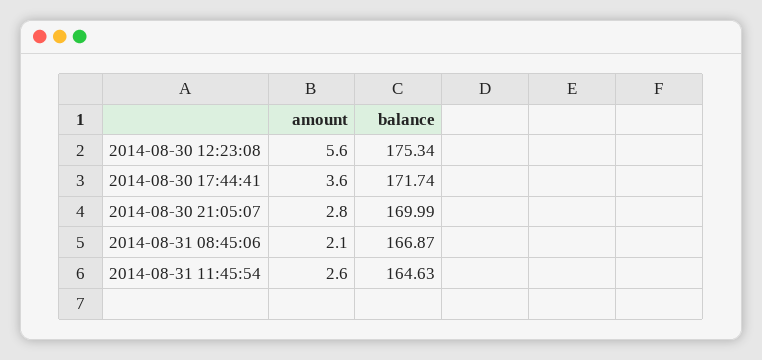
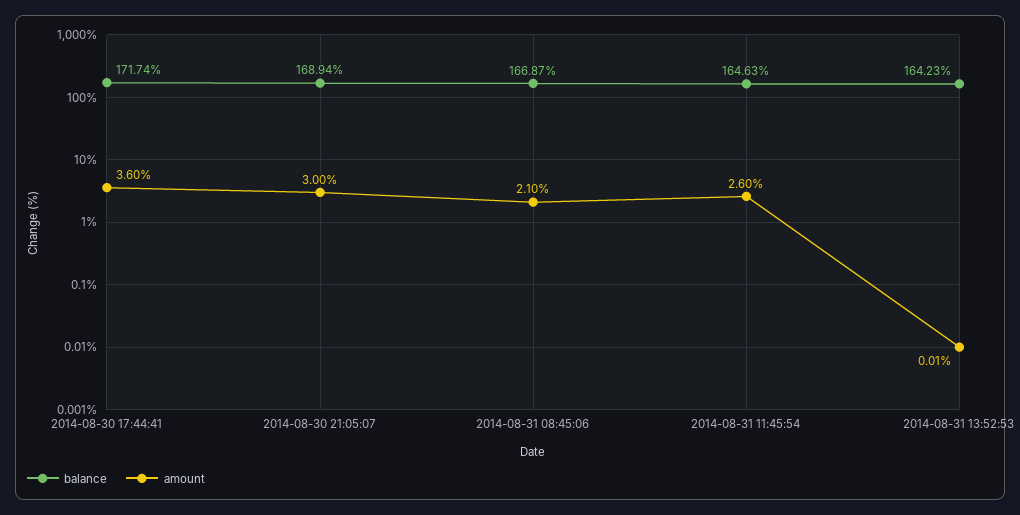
amount, 2014-08-30 12:23:08: 5.6 -> none
balance, 2014-08-30 12:23:08: 175.34 -> none
amount, 2014-08-30 21:05:07: 2.8 -> 3
balance, 2014-08-30 21:05:07: 169.99 -> 168.94
balance, 2014-08-31 13:52:53: none -> 164.23
amount, 2014-08-31 13:52:53: none -> 0.01

